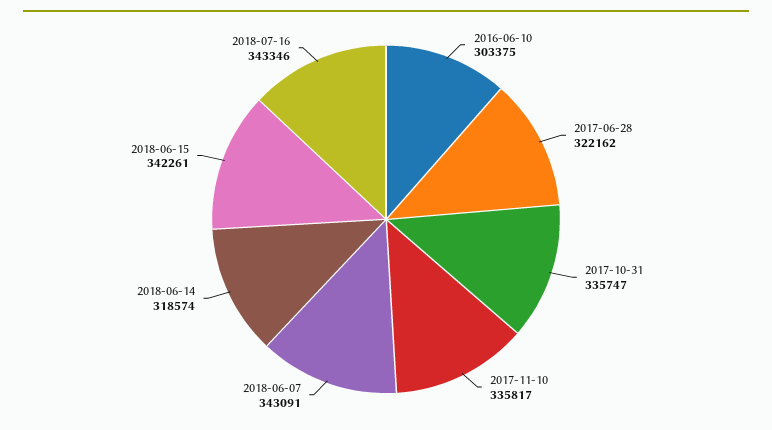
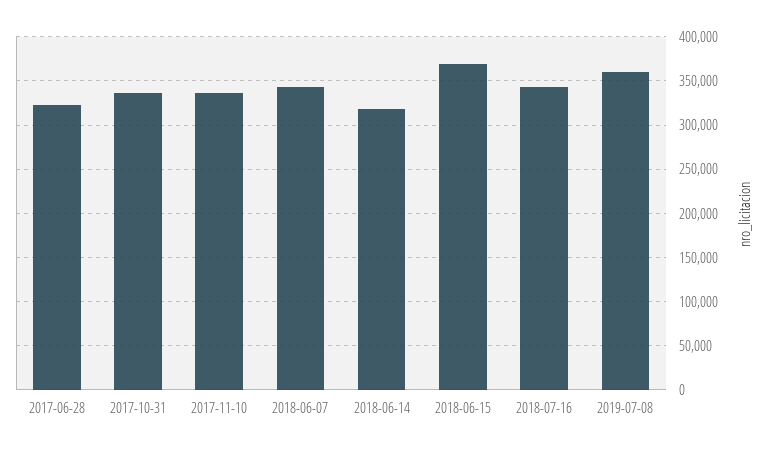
2016-06-10: 303375 -> none
2018-06-15: 342261 -> 370000
2019-07-08: none -> 360000

